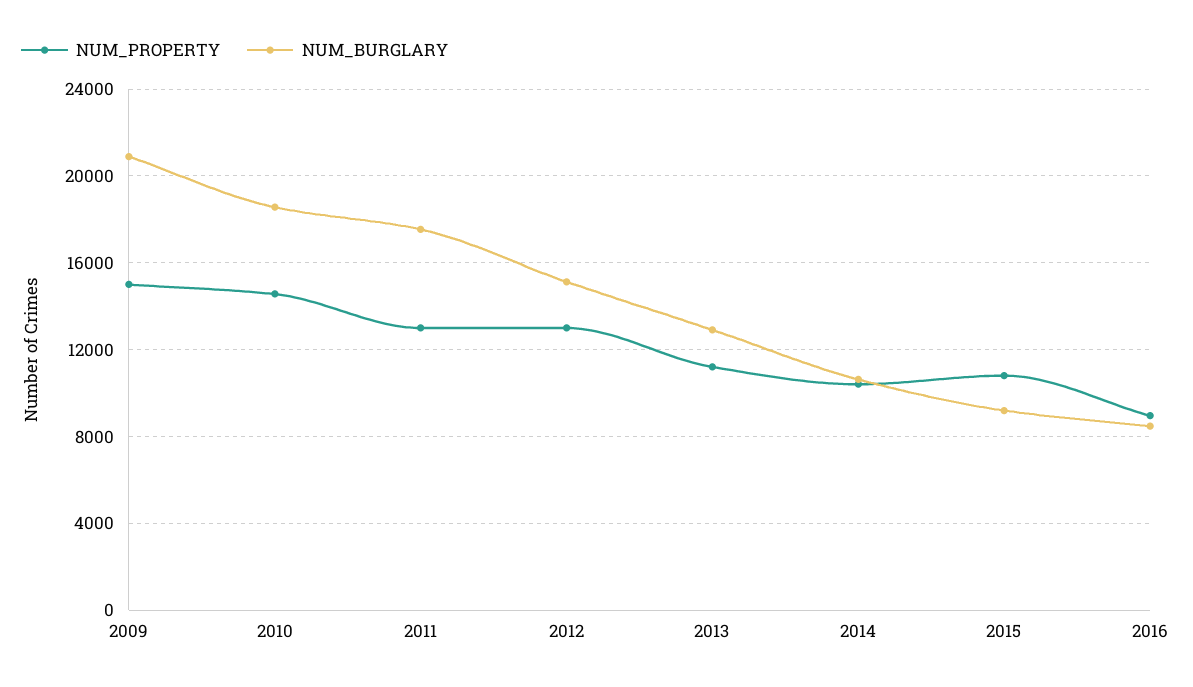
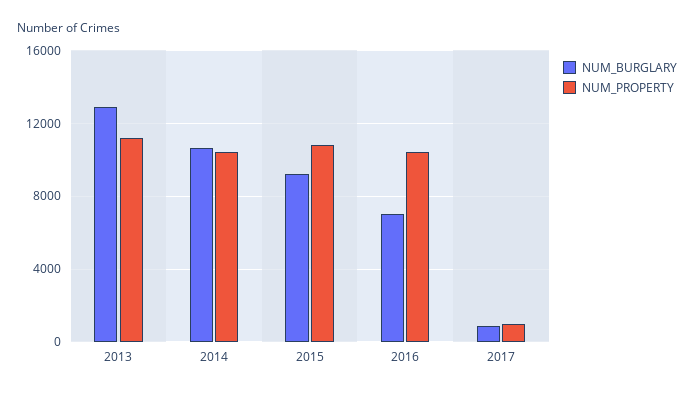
NUM_PROPERTY, 2009: 15000 -> none
NUM_BURGLARY, 2009: 21000 -> none
NUM_PROPERTY, 2010: 14500 -> none
NUM_BURGLARY, 2010: 18500 -> none
NUM_PROPERTY, 2011: 13000 -> none
NUM_BURGLARY, 2011: 17500 -> none
NUM_PROPERTY, 2012: 13000 -> none
NUM_BURGLARY, 2012: 15000 -> none
NUM_PROPERTY, 2016: 9000 -> 10500
NUM_BURGLARY, 2016: 8500 -> 7000
NUM_BURGLARY, 2017: none -> 1000
NUM_PROPERTY, 2017: none -> 1000

